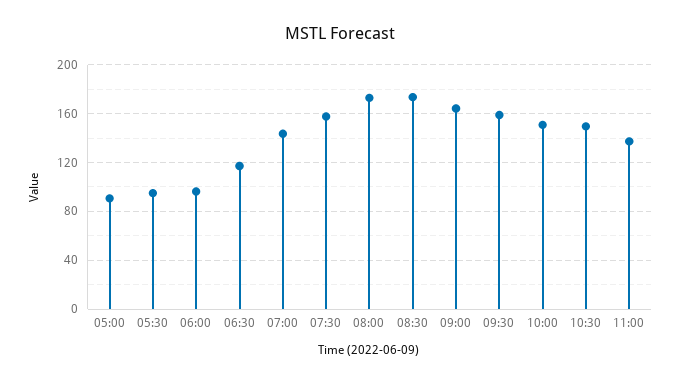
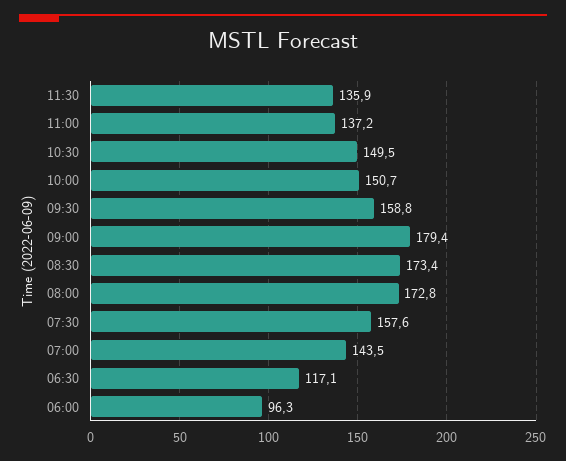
05:00: 90 -> none
05:30: 95 -> none
09:00: 165 -> 179.4
11:30: none -> 135.9

